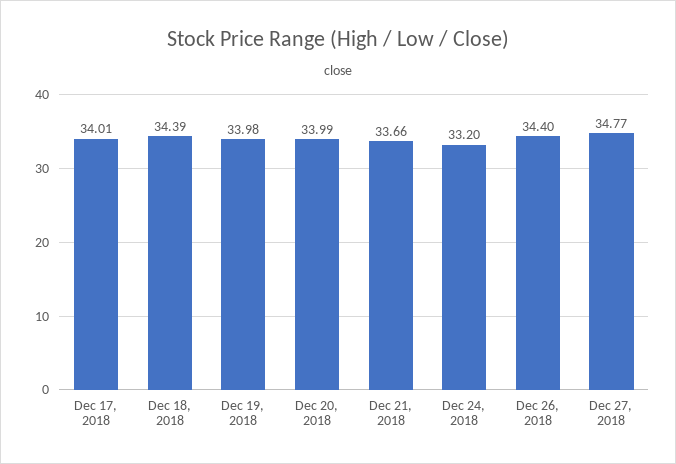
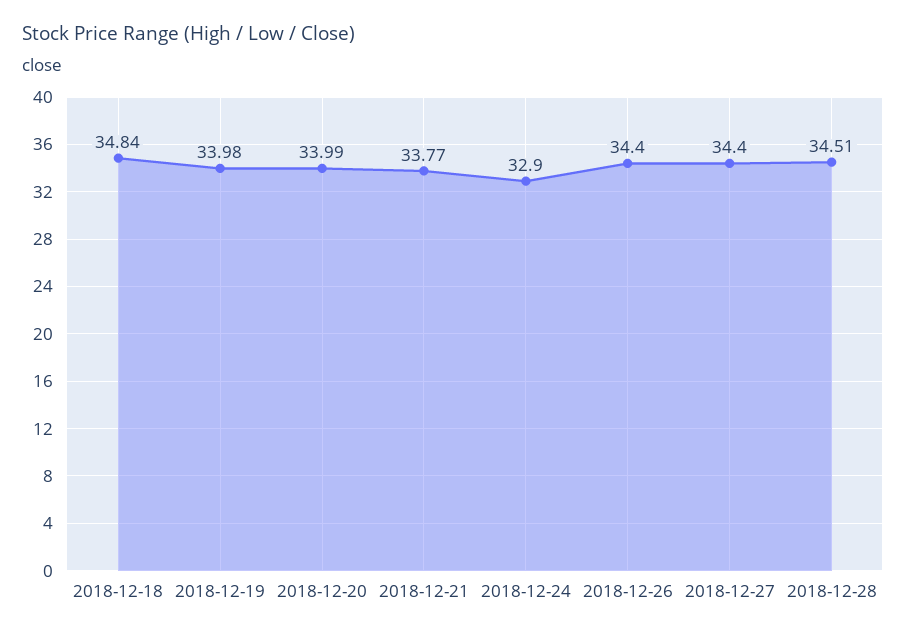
Dec 17, 2018: 34.01 -> none
Dec 18, 2018: 34.39 -> 34.84
Dec 21, 2018: 33.66 -> 33.77
Dec 24, 2018: 33.2 -> 32.9
Dec 27, 2018: 34.77 -> 34.4
2018-12-28: none -> 34.51

